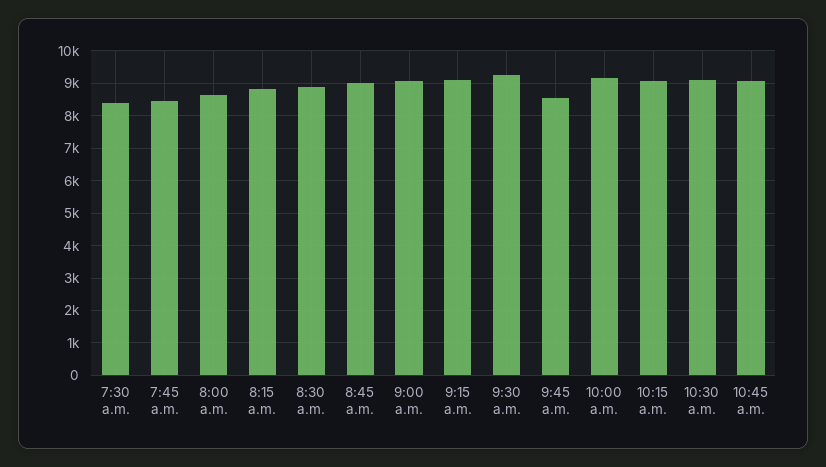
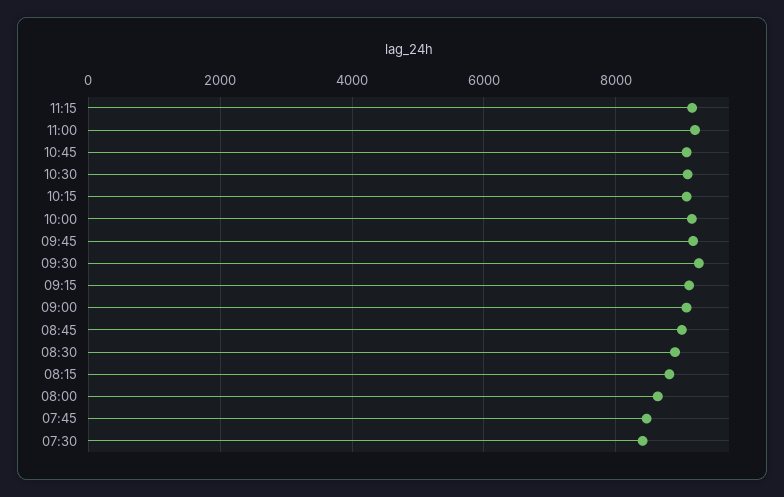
9:45 a.m.: 8600 -> 9200
11:15: none -> 9200
11:00: none -> 9200

